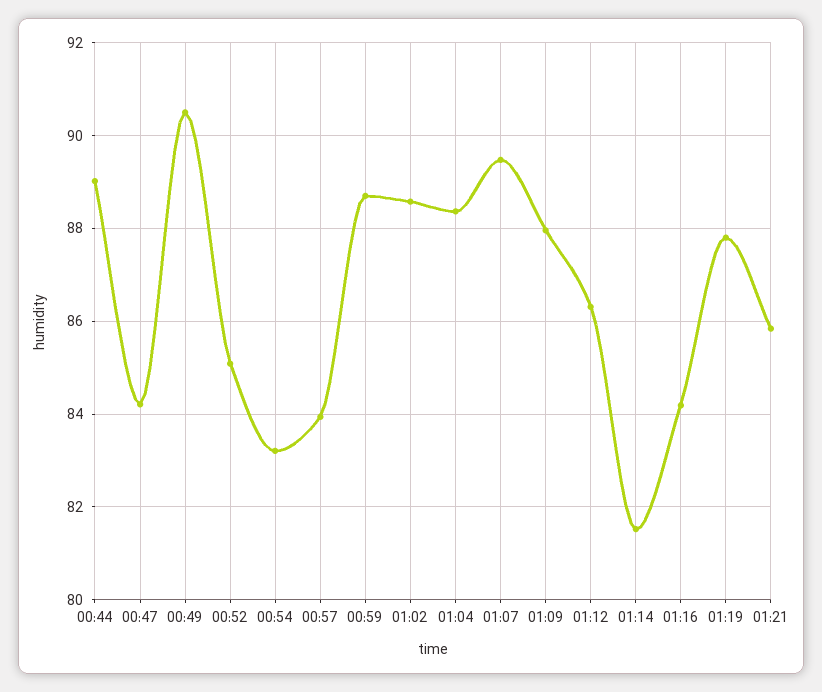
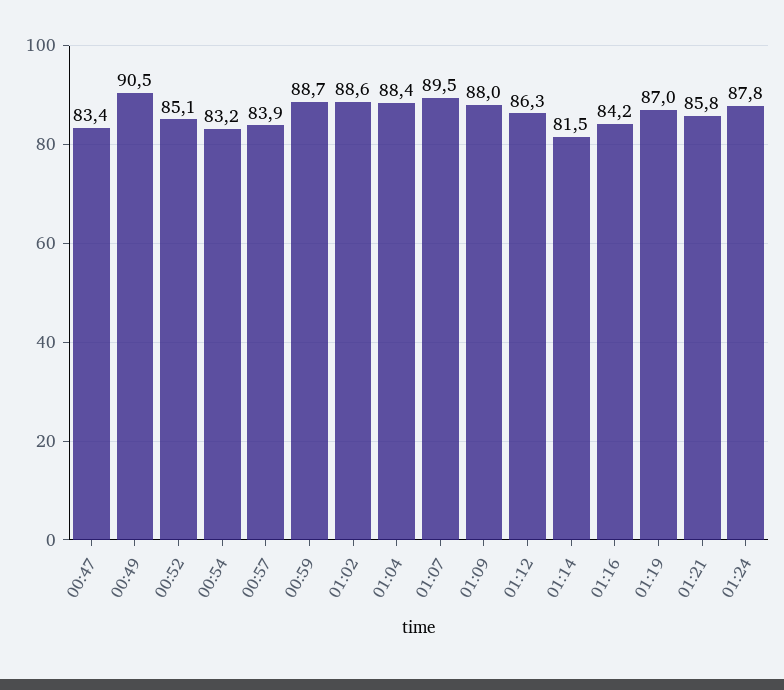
00:44: 89 -> none
00:47: 84.2 -> 83.4
01:19: 87.8 -> 87
01:24: none -> 87.8

